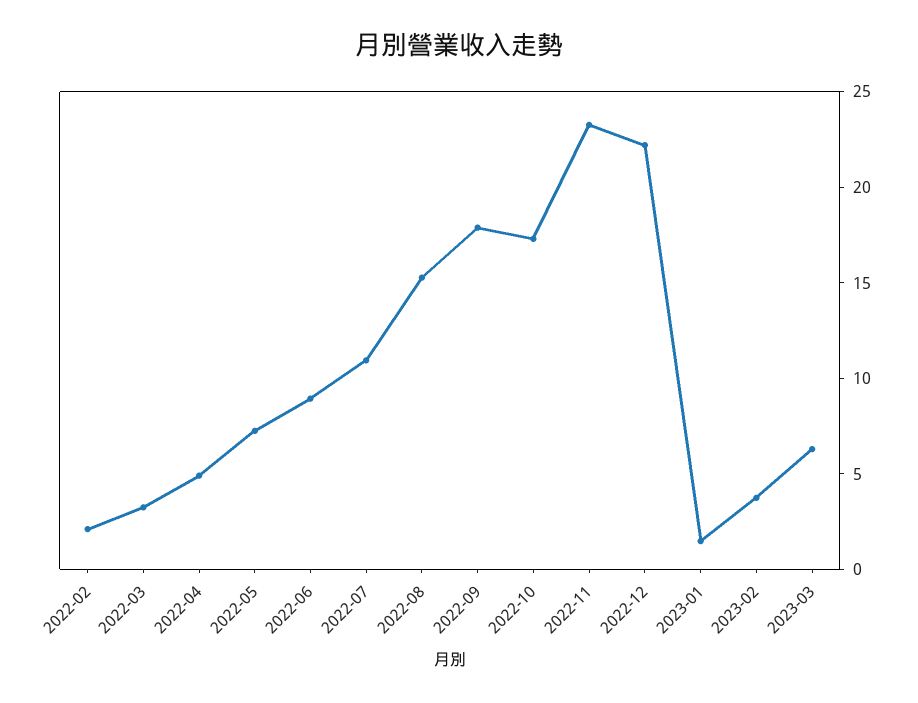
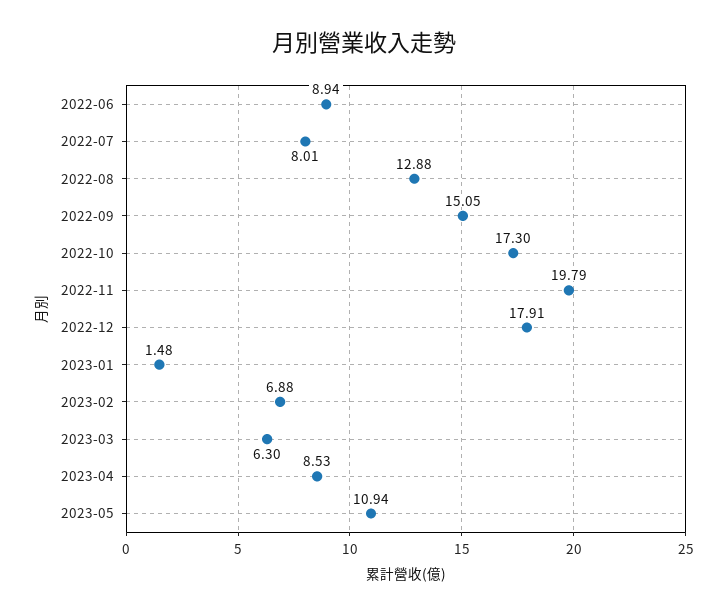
2022-02: 2 -> none
2022-03: 3 -> none
2022-04: 5 -> none
2022-05: 7 -> none
2022-07: 11 -> 8.01
2022-08: 15 -> 12.88
2022-09: 18 -> 15.05
2022-11: 23 -> 19.79
2022-12: 22 -> 17.91
2023-02: 4 -> 6.88
2023-04: none -> 8.53
2023-05: none -> 10.94

